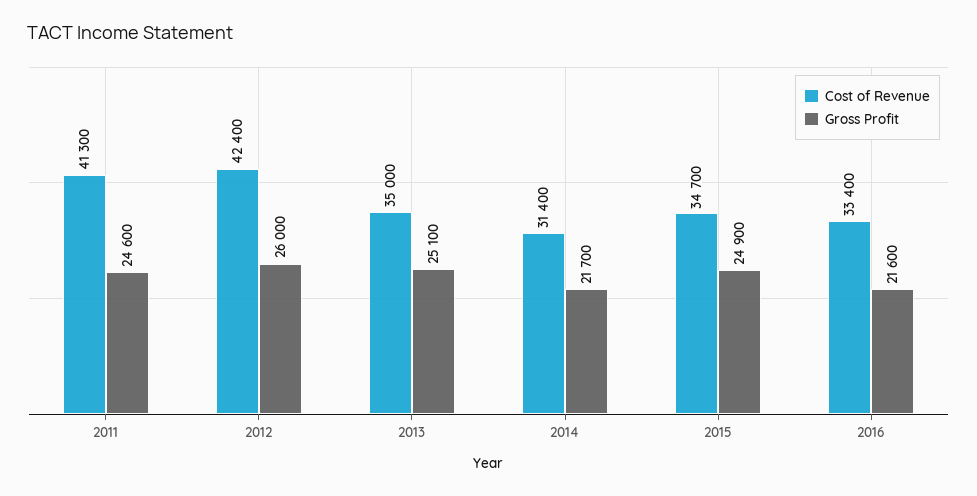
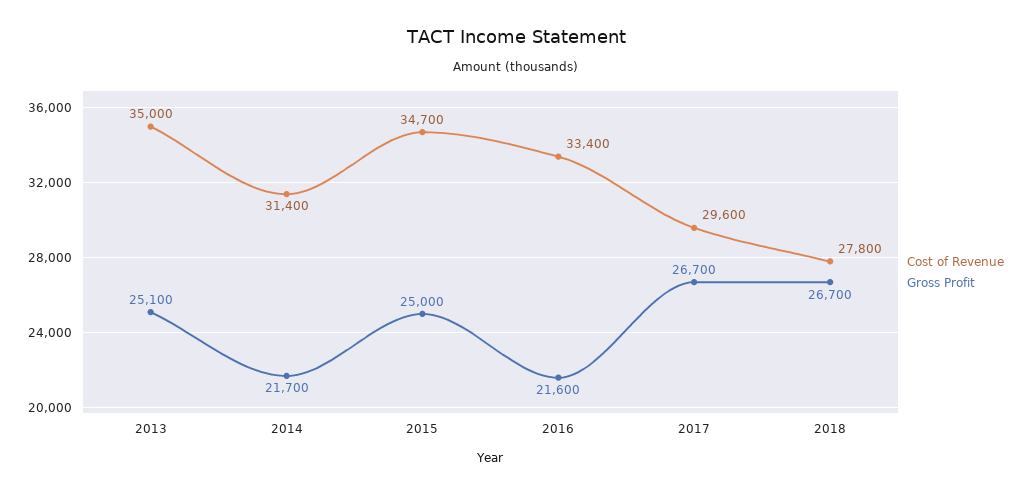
Cost of Revenue, 2011: 41300 -> none
Gross Profit, 2011: 24600 -> none
Cost of Revenue, 2012: 42400 -> none
Gross Profit, 2012: 26000 -> none
Gross Profit, 2015: 24900 -> 25000
Cost of Revenue, 2017: none -> 29600
Gross Profit, 2017: none -> 26700
Cost of Revenue, 2018: none -> 27800
Gross Profit, 2018: none -> 26700

